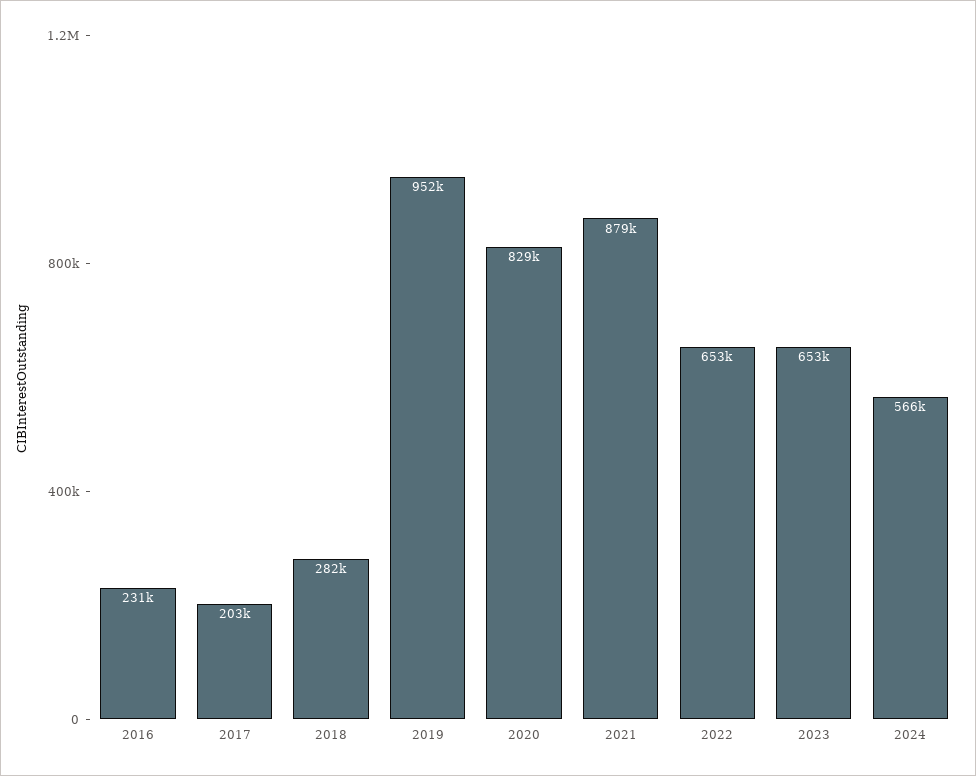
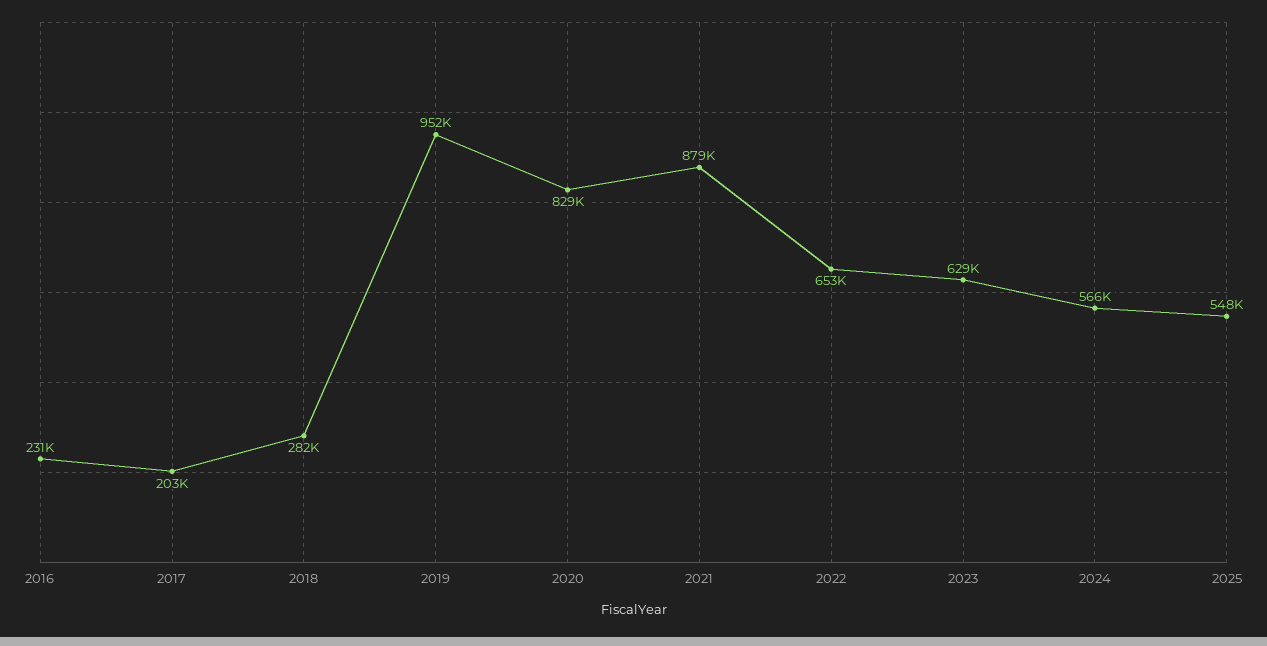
2023: 653000 -> 629000
2025: none -> 548000

